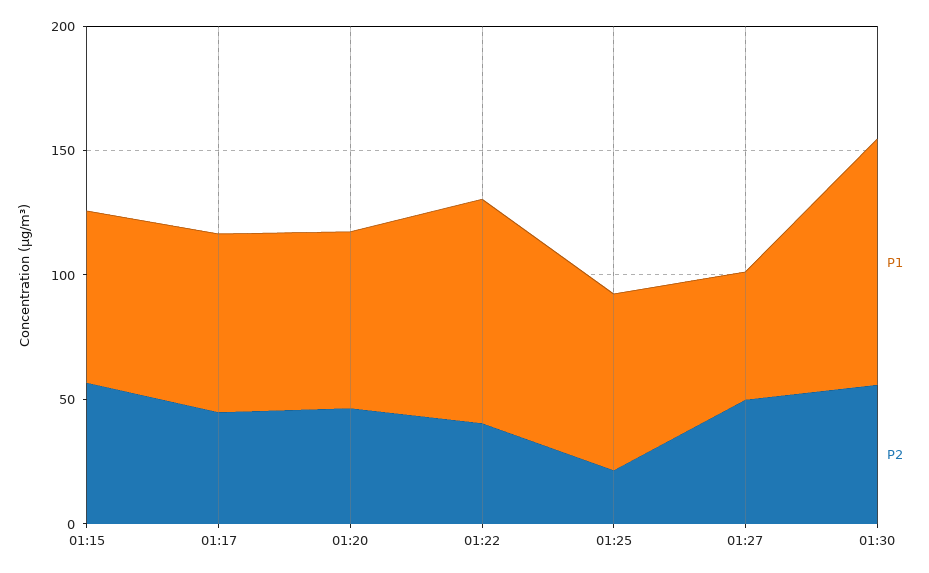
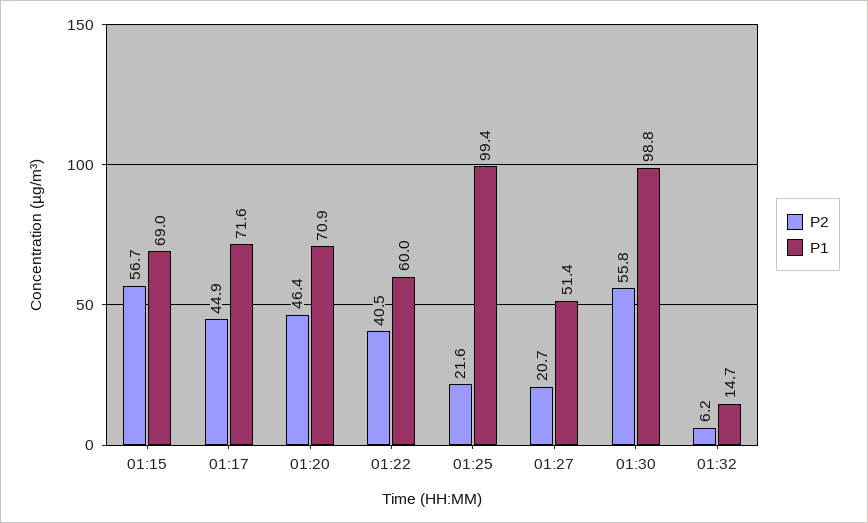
P1, 01:22: 90 -> 60
P1, 01:25: 70 -> 99.4
P2, 01:27: 50 -> 20.7
P2, 01:32: none -> 6.2
P1, 01:32: none -> 14.7

